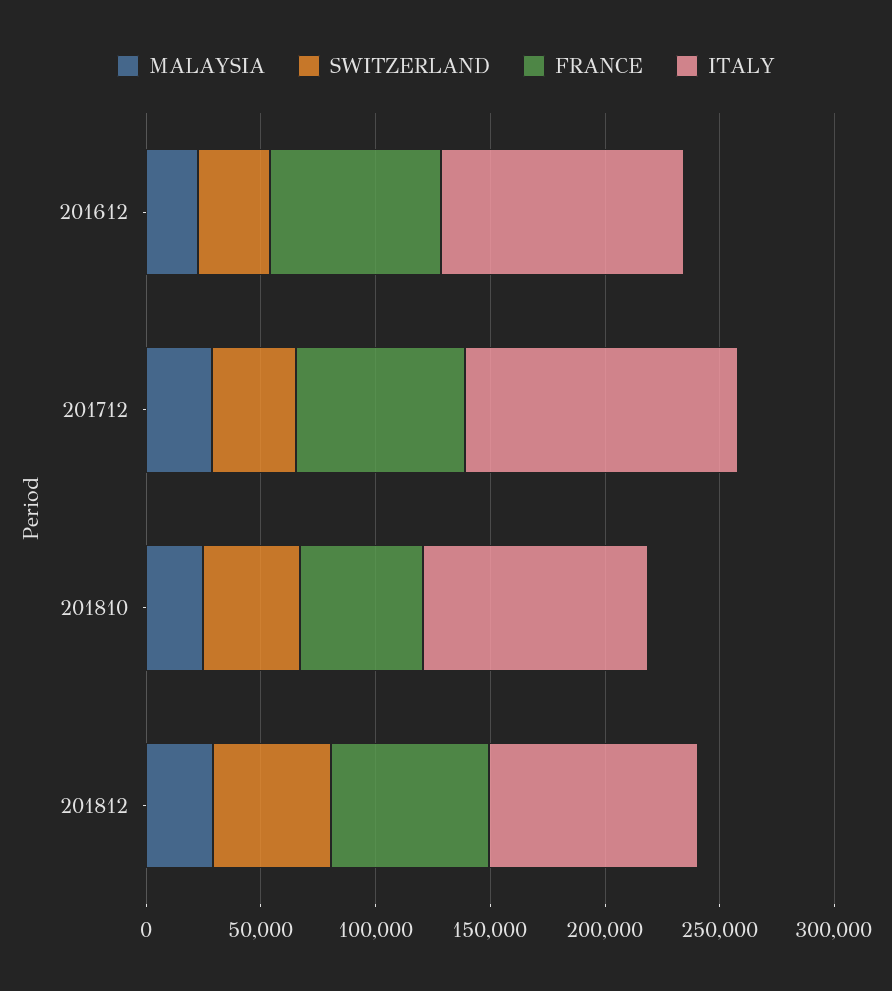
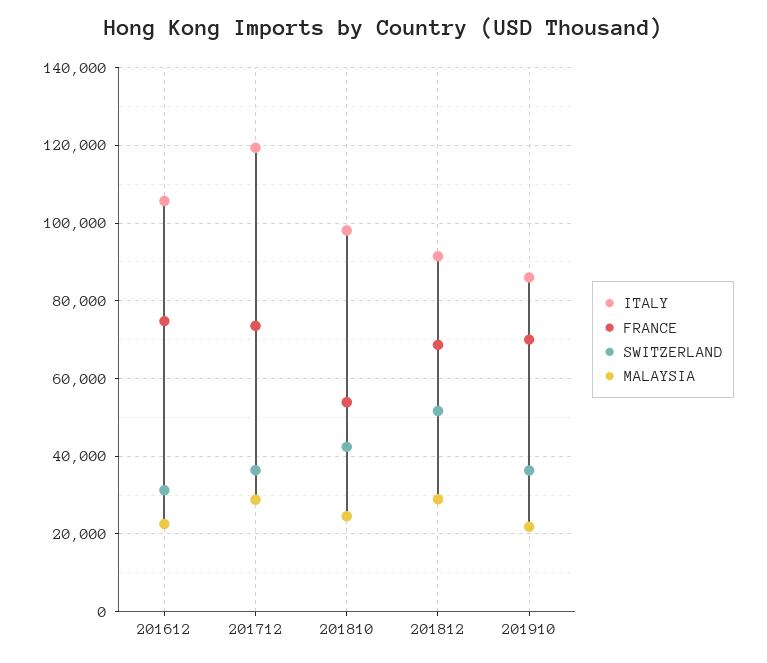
ITALY, 201910: none -> 86000
FRANCE, 201910: none -> 70000
SWITZERLAND, 201910: none -> 36000
MALAYSIA, 201910: none -> 22000

